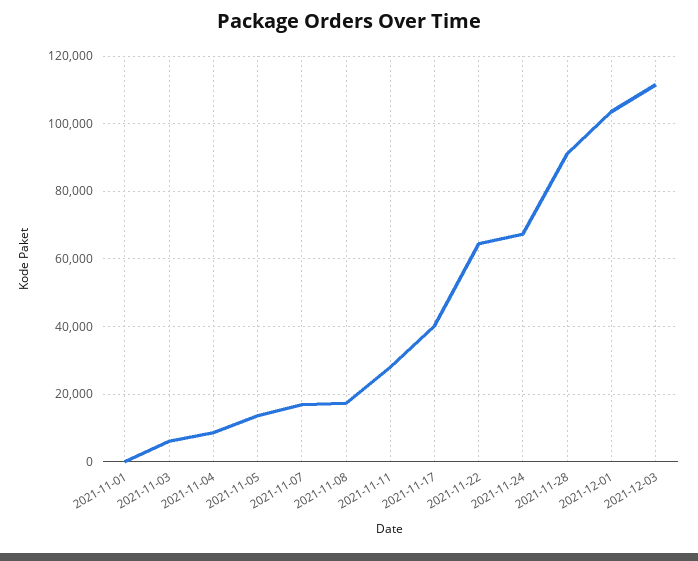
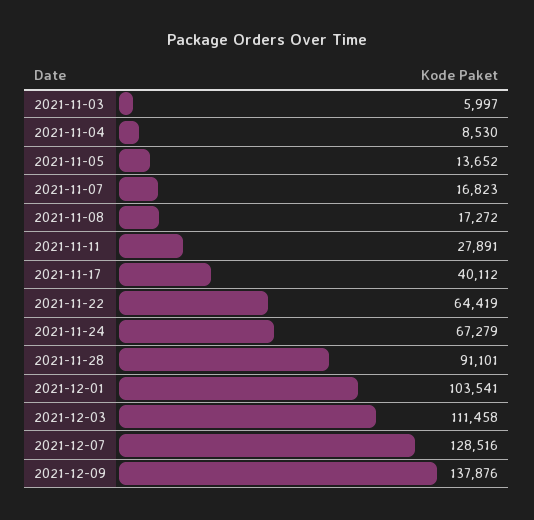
2021-11-01: 0 -> none
2021-12-07: none -> 128516
2021-12-09: none -> 137876

